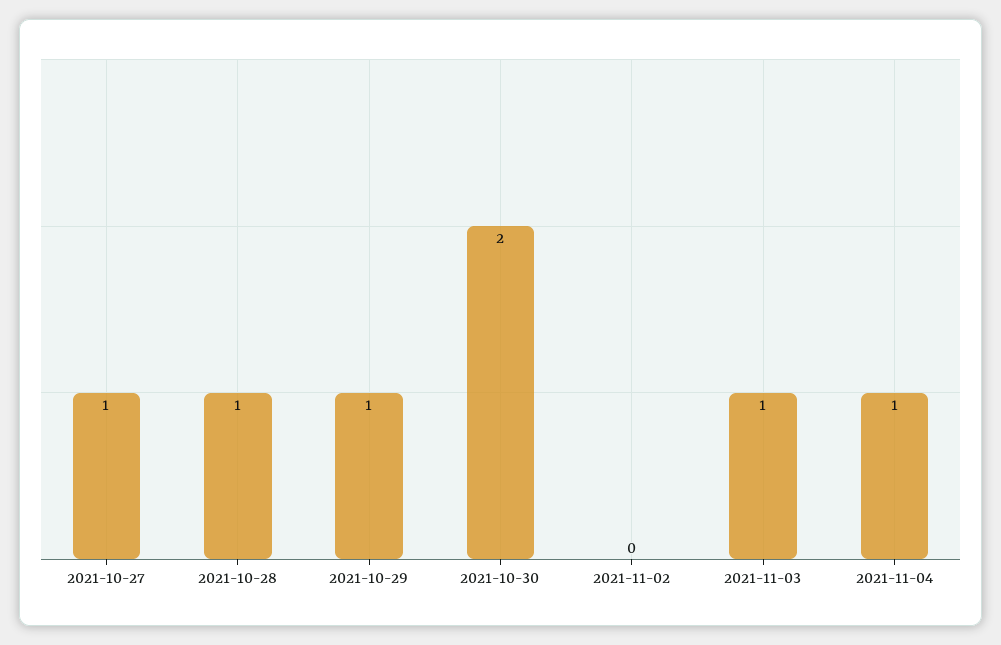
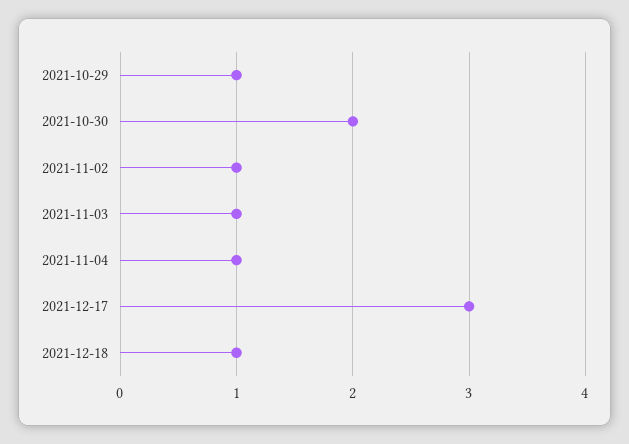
2021-10-27: 1 -> none
2021-10-28: 1 -> none
2021-11-02: 0 -> 1
2021-12-17: none -> 3
2021-12-18: none -> 1

